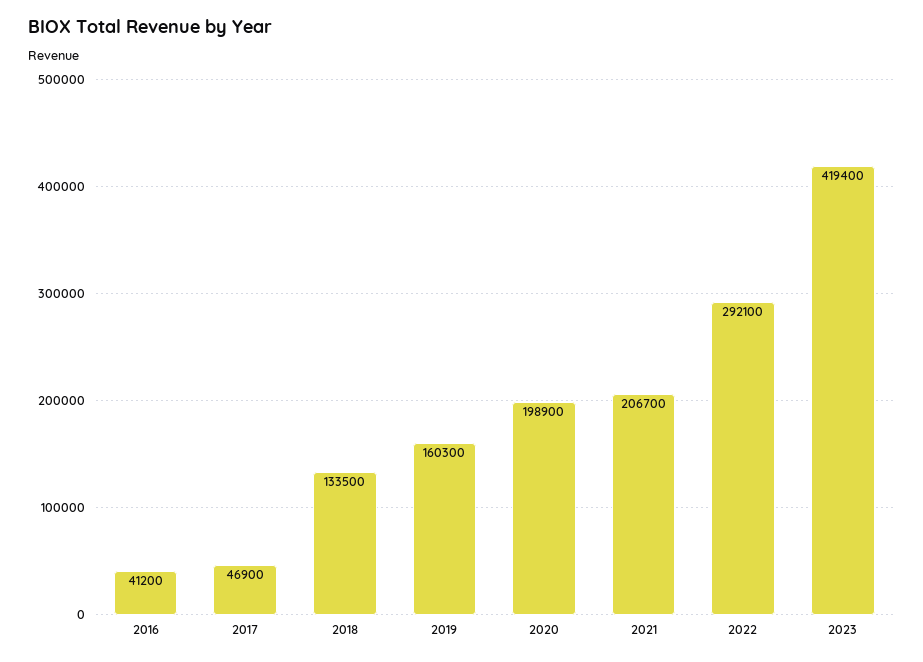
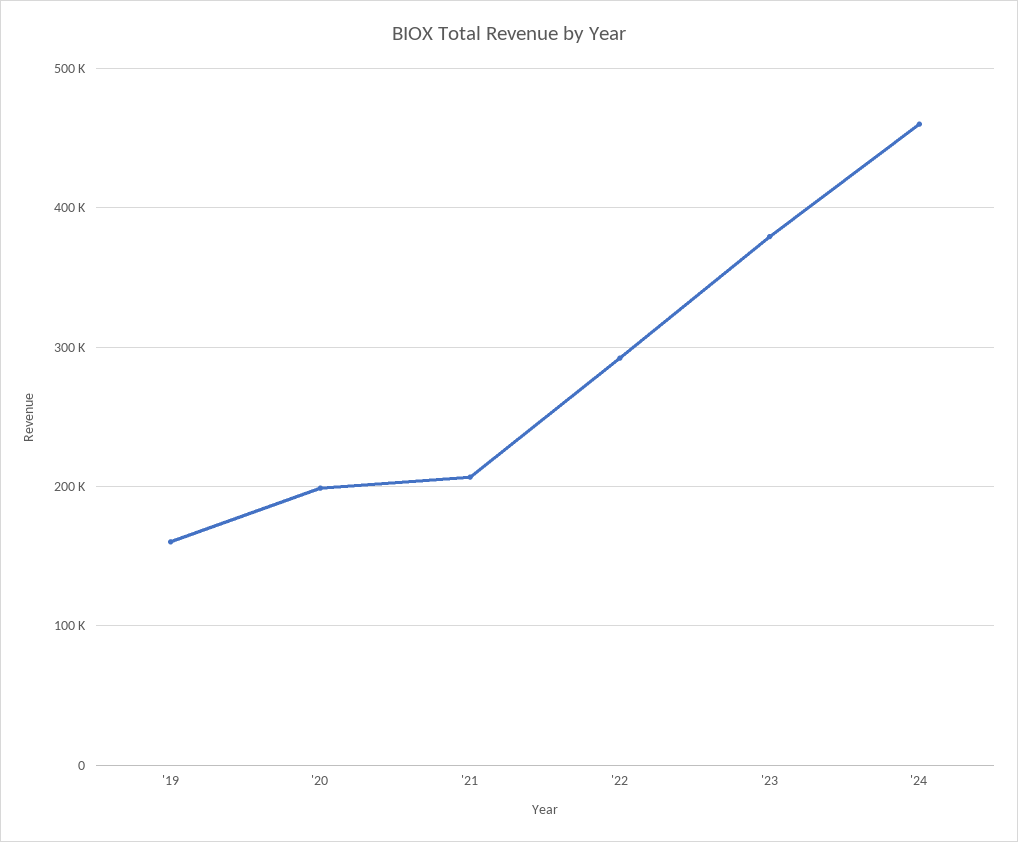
2016: 41200 -> none
2017: 46900 -> none
2018: 133500 -> none
2023: 419400 -> 380000
'24: none -> 460000

